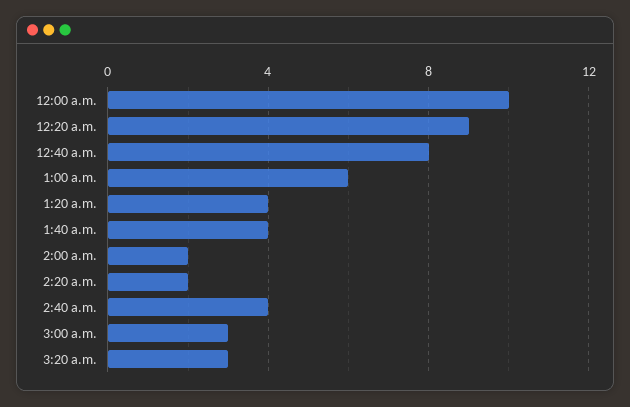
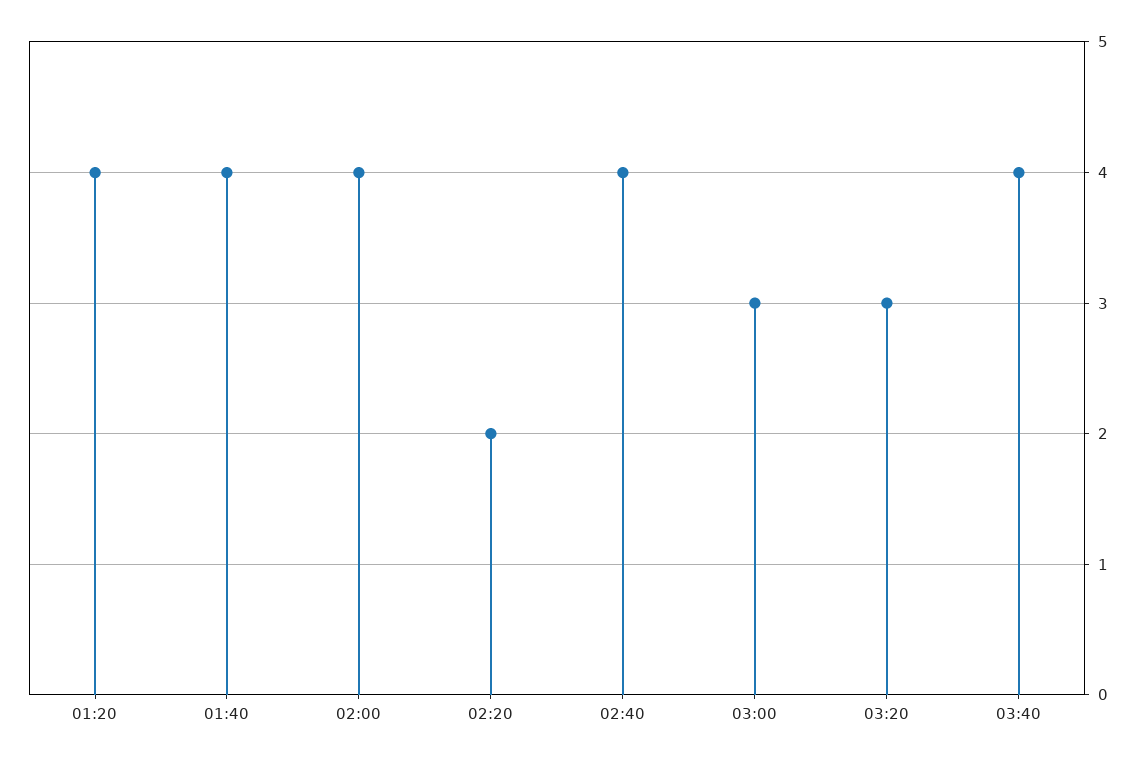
12:00 a.m.: 10 -> none
12:20 a.m.: 9 -> none
12:40 a.m.: 8 -> none
1:00 a.m.: 6 -> none
2:00 a.m.: 2 -> 4
03:40: none -> 4

